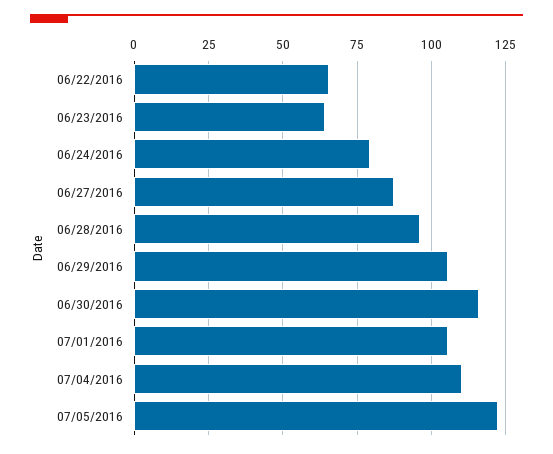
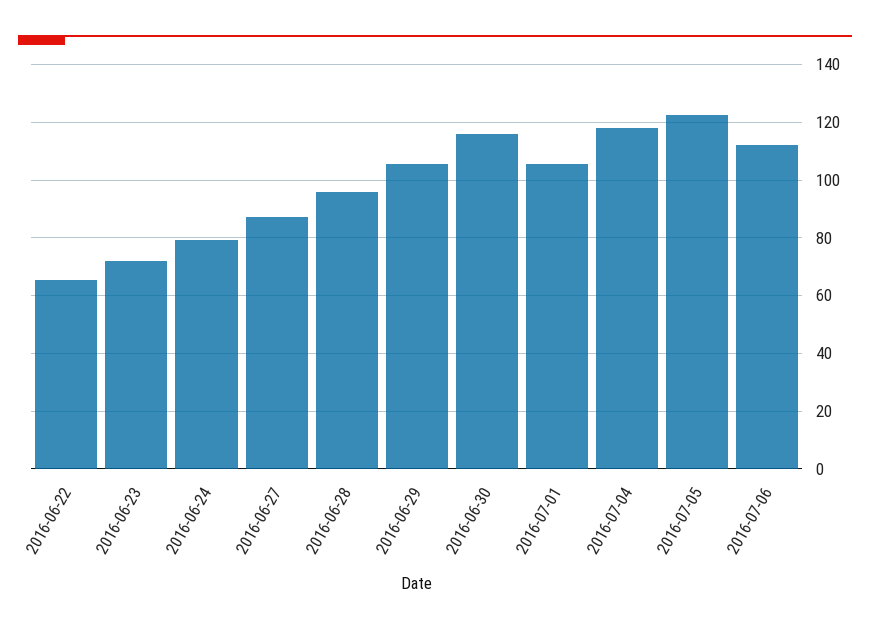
06/23/2016: 65 -> 72.5
07/04/2016: 110 -> 117.5
2016-07-06: none -> 112.5

